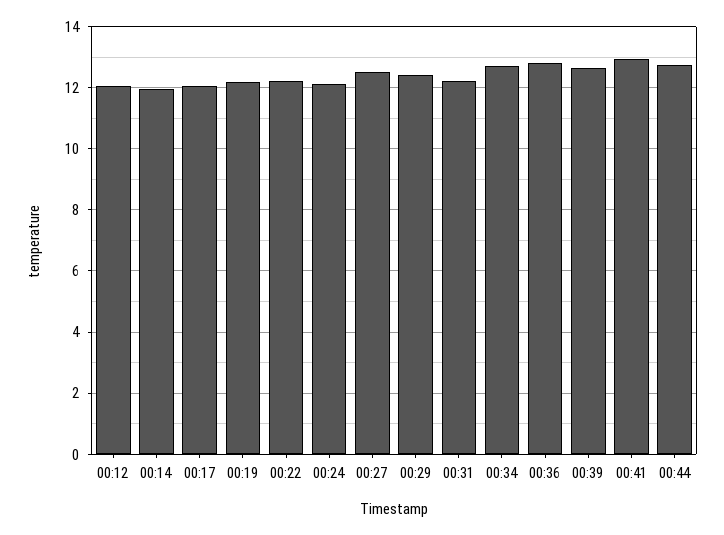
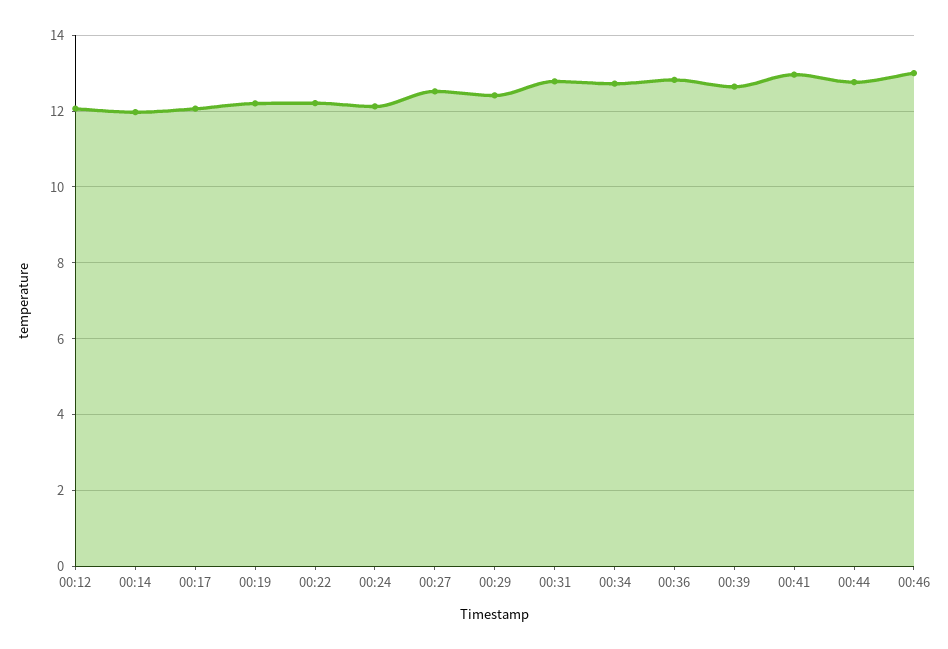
00:31: 12.2 -> 12.8
00:46: none -> 13

